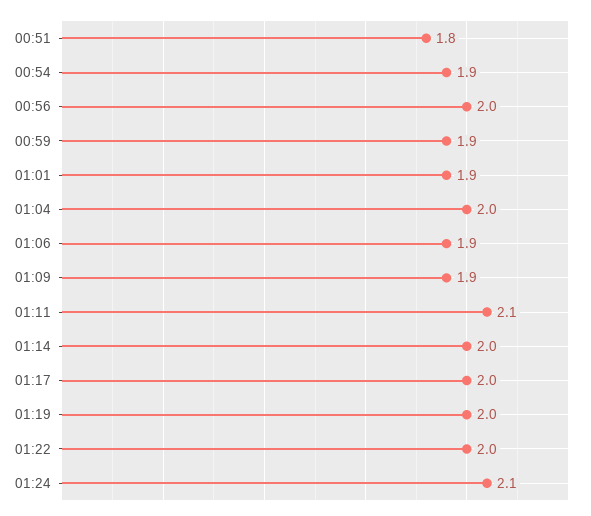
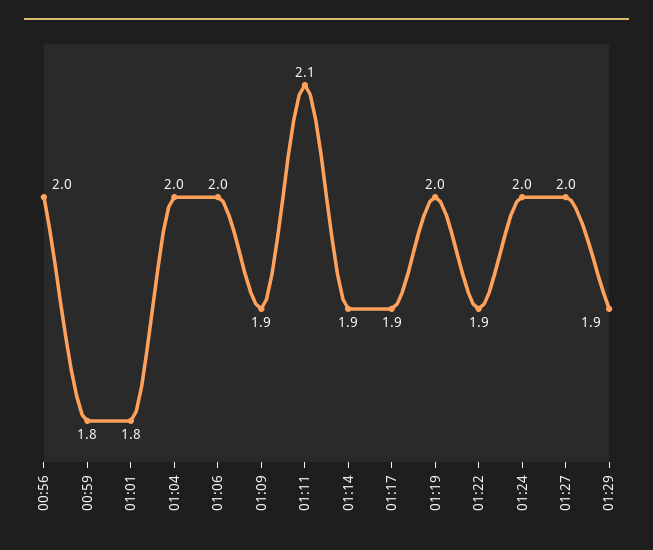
00:51: 1.8 -> none
00:54: 1.9 -> none
00:59: 1.9 -> 1.8
01:01: 1.9 -> 1.8
01:06: 1.9 -> 2
01:14: 2 -> 1.9
01:17: 2 -> 1.9
01:22: 2 -> 1.9
01:24: 2.1 -> 2
01:27: none -> 2
01:29: none -> 1.9

